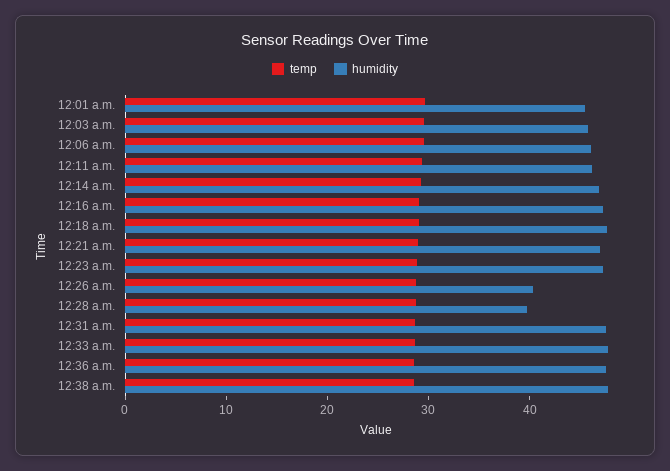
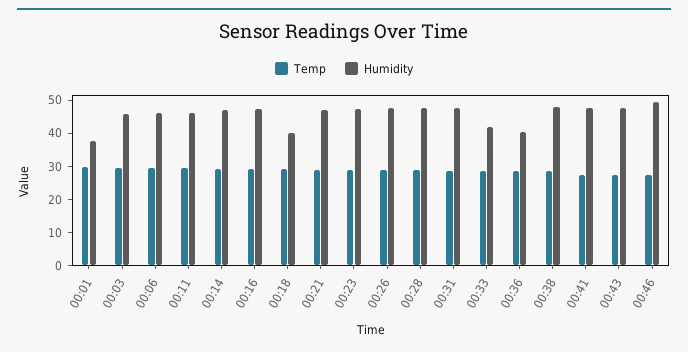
humidity, 12:01 a.m.: 46 -> 37.5
humidity, 12:18 a.m.: 48 -> 40
humidity, 12:26 a.m.: 40 -> 47.5
humidity, 12:28 a.m.: 40 -> 47.5
humidity, 12:33 a.m.: 48 -> 42.5
humidity, 12:36 a.m.: 48 -> 40
temp, 00:41: none -> 27.5
humidity, 00:41: none -> 47.5
temp, 00:43: none -> 27.5
humidity, 00:43: none -> 47.5
temp, 00:46: none -> 27.5
humidity, 00:46: none -> 50

